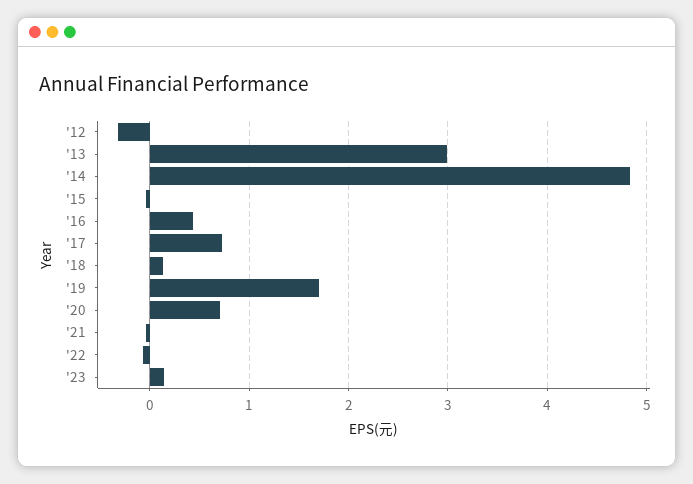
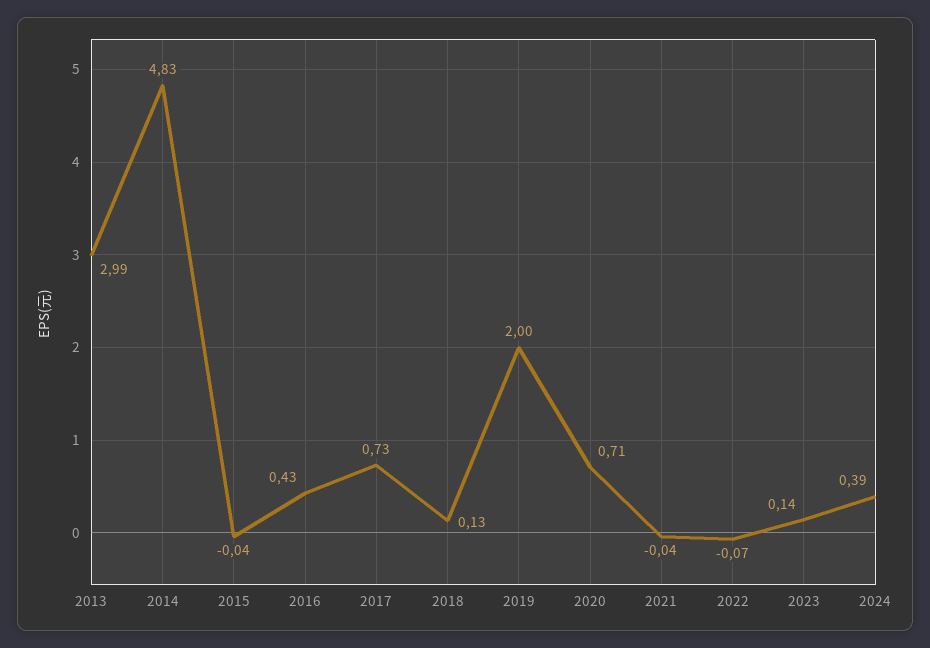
'12: -0.3 -> none
'19: 1.7 -> 2
2024: none -> 0.39

